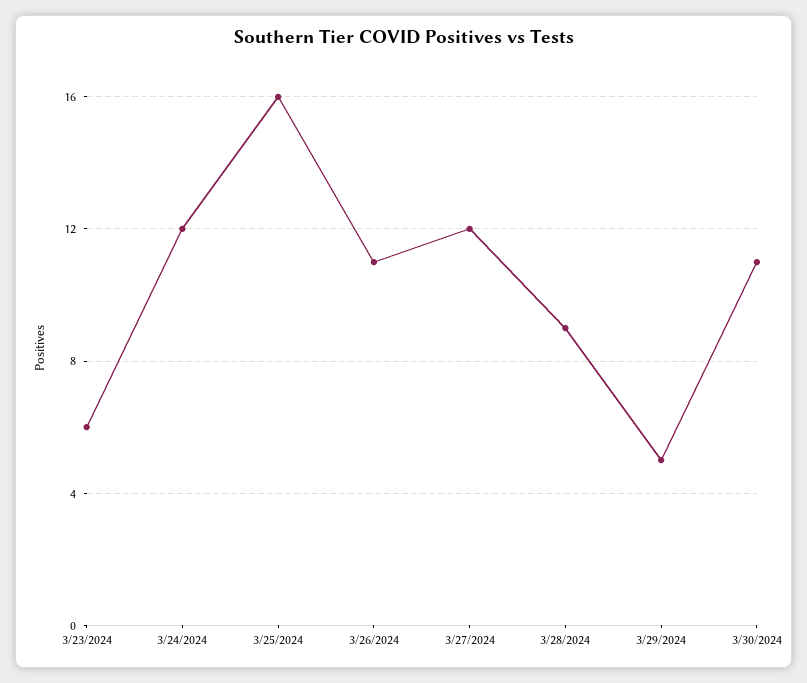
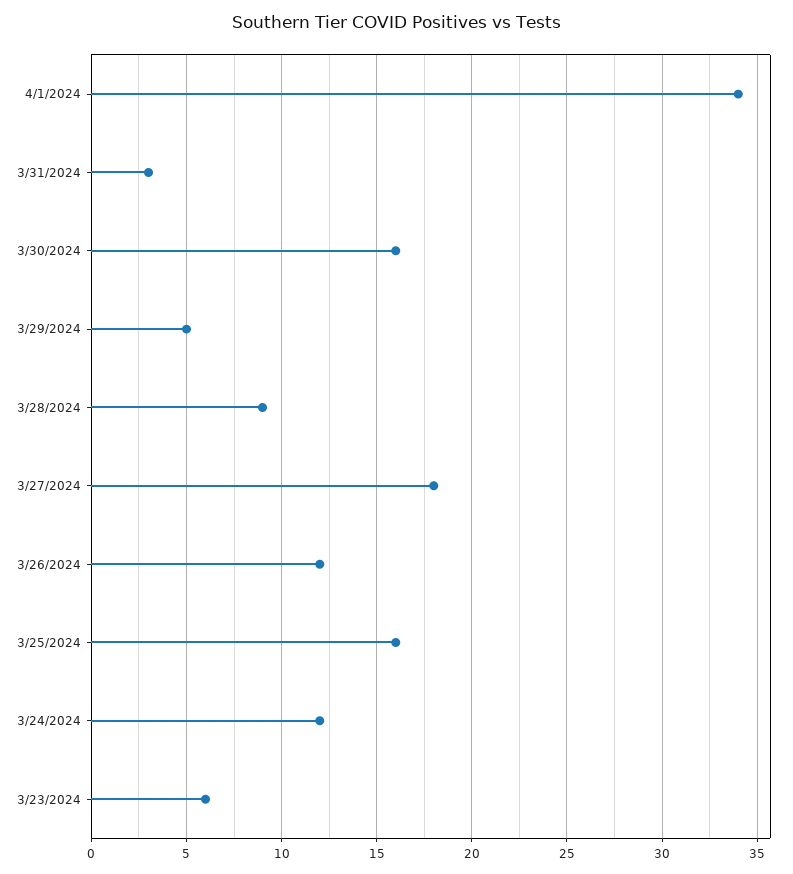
3/26/2024: 11 -> 12
3/27/2024: 12 -> 18
3/30/2024: 11 -> 16
4/1/2024: none -> 34
3/31/2024: none -> 3

